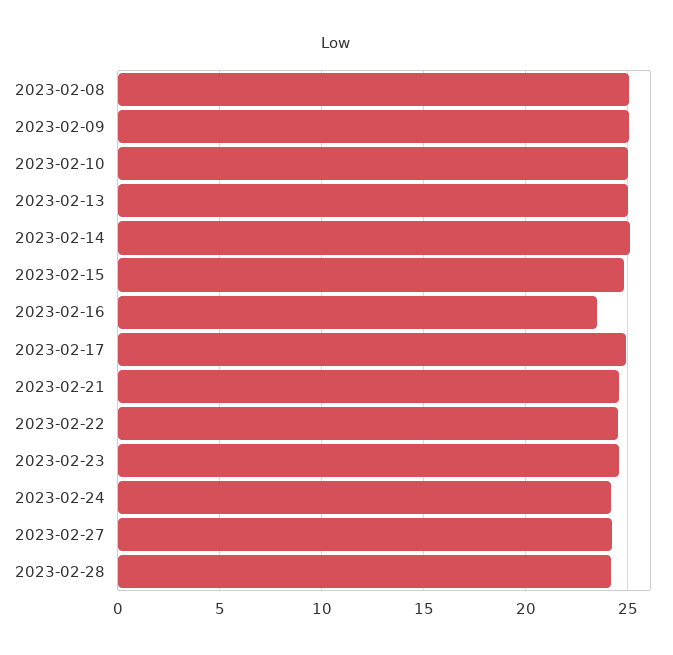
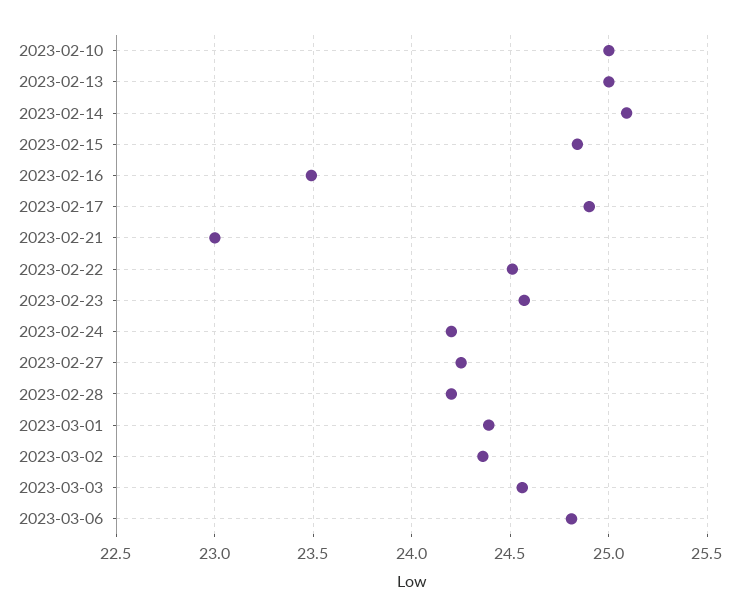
2023-02-08: 25 -> none
2023-02-09: 25 -> none
2023-02-21: 24.5 -> 23
2023-03-01: none -> 24.4
2023-03-02: none -> 24.35
2023-03-03: none -> 24.55
2023-03-06: none -> 24.8

